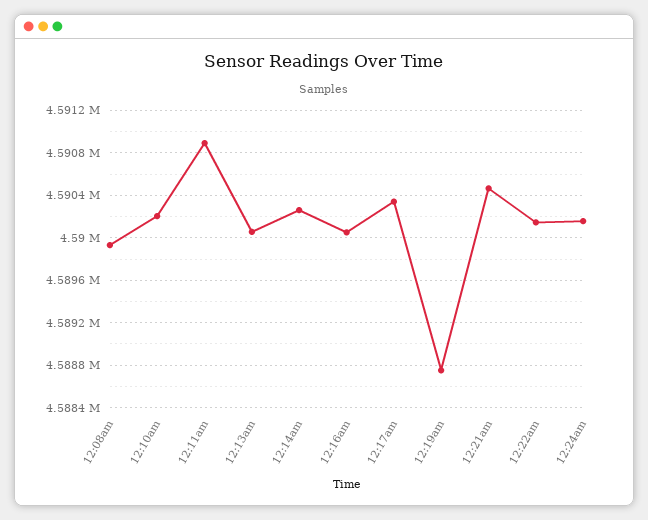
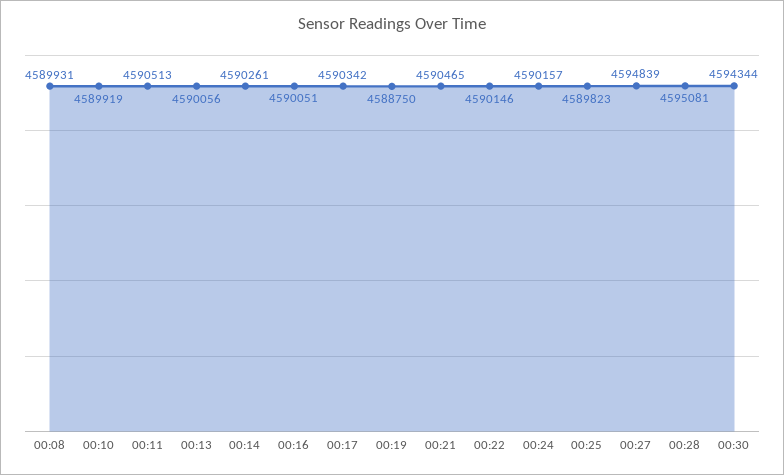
12:10am: 4590200 -> 4589919
12:11am: 4590900 -> 4590513
00:25: none -> 4589823
00:27: none -> 4594839
00:28: none -> 4595081
00:30: none -> 4594344

